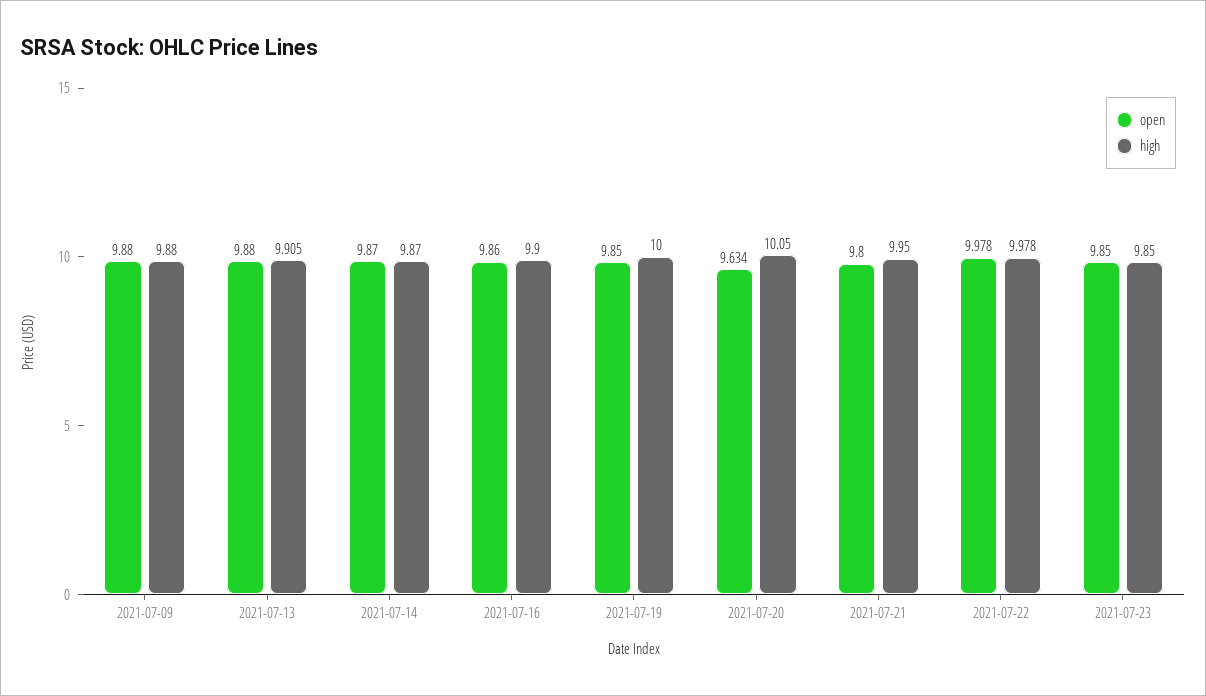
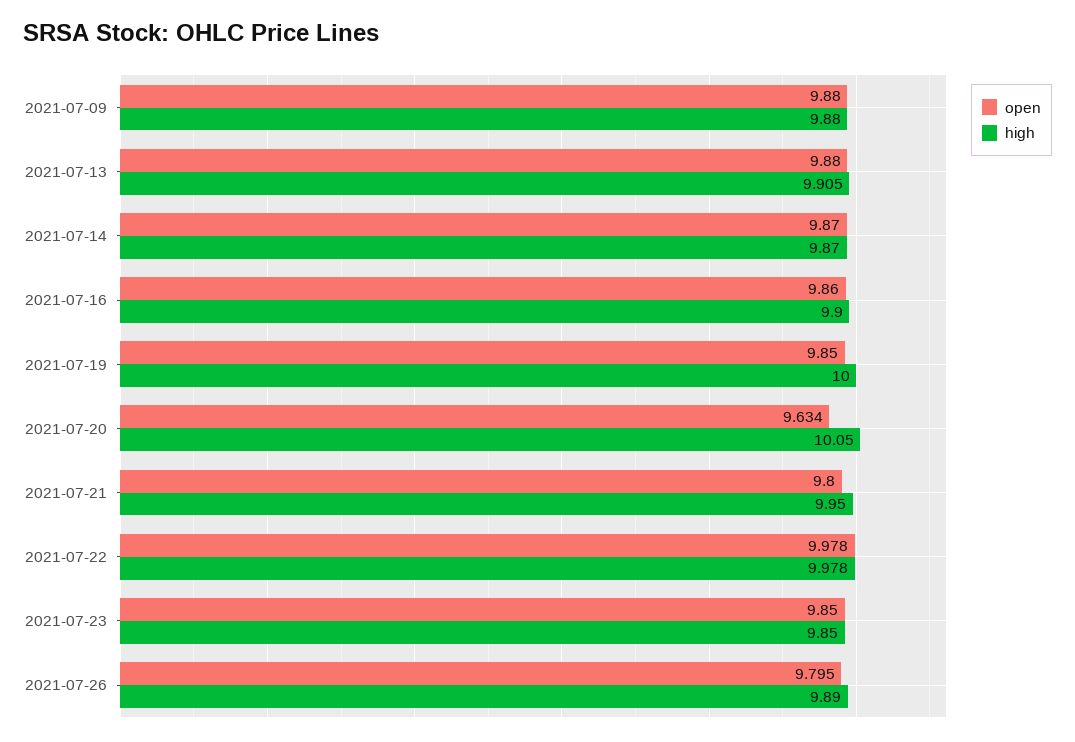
open, 2021-07-26: none -> 9.795
high, 2021-07-26: none -> 9.89

